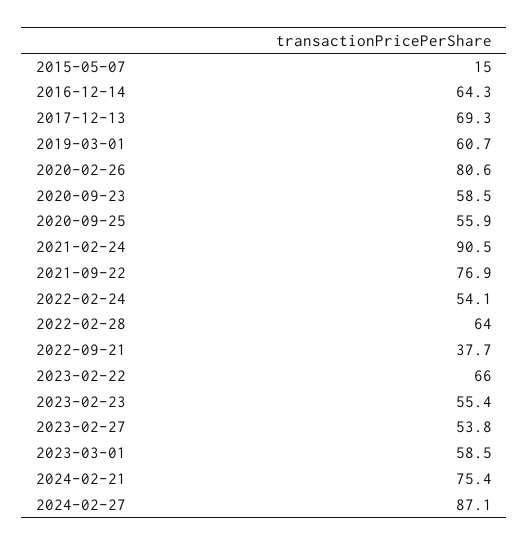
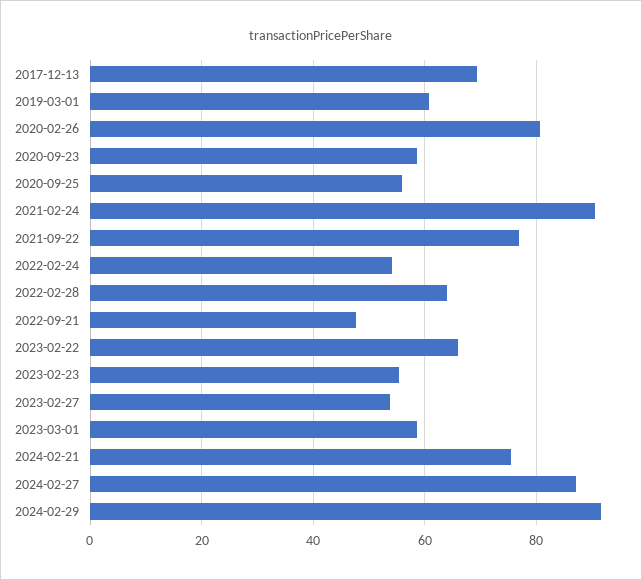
2015-05-07: 15 -> none
2016-12-14: 64.3 -> none
2022-09-21: 37.7 -> 48
2024-02-29: none -> 92

